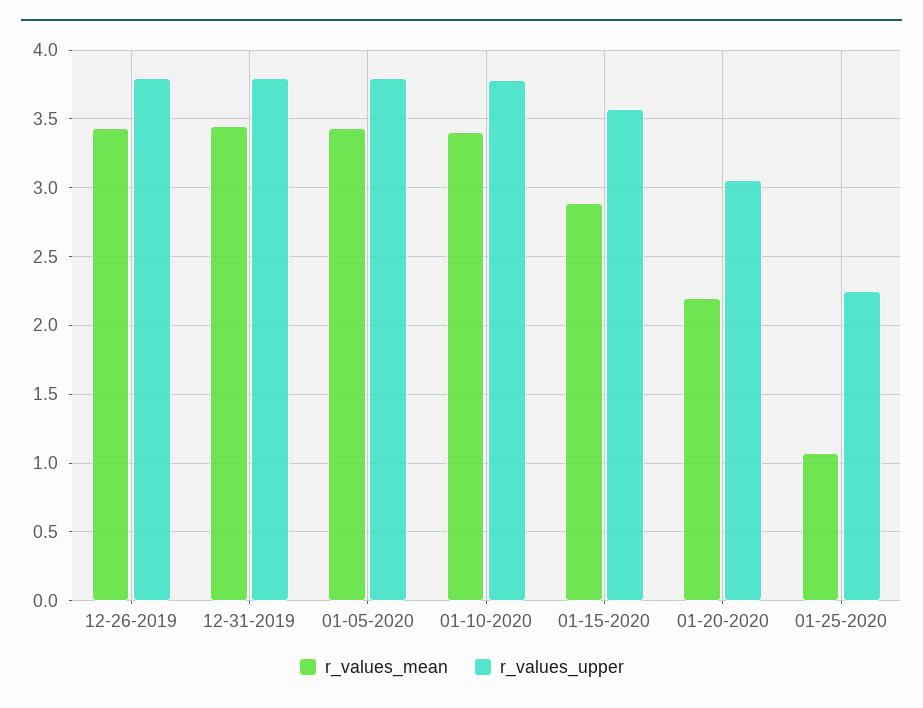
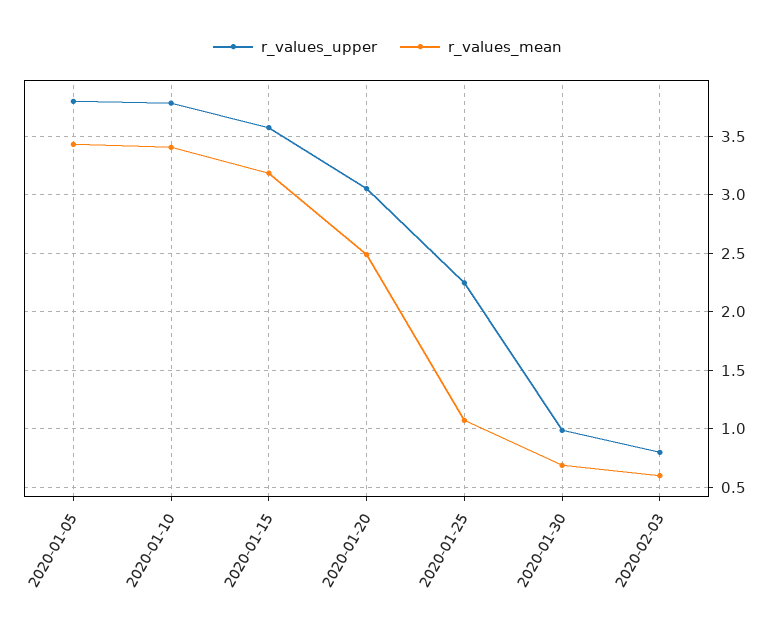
r_values_mean, 12-26-2019: 3.45 -> none
r_values_upper, 12-26-2019: 3.8 -> none
r_values_mean, 12-31-2019: 3.45 -> none
r_values_upper, 12-31-2019: 3.8 -> none
r_values_mean, 01-15-2020: 2.9 -> 3.2
r_values_mean, 01-20-2020: 2.2 -> 2.5
r_values_upper, 2020-01-30: none -> 1
r_values_mean, 2020-01-30: none -> 0.7
r_values_upper, 2020-02-03: none -> 0.8
r_values_mean, 2020-02-03: none -> 0.6

